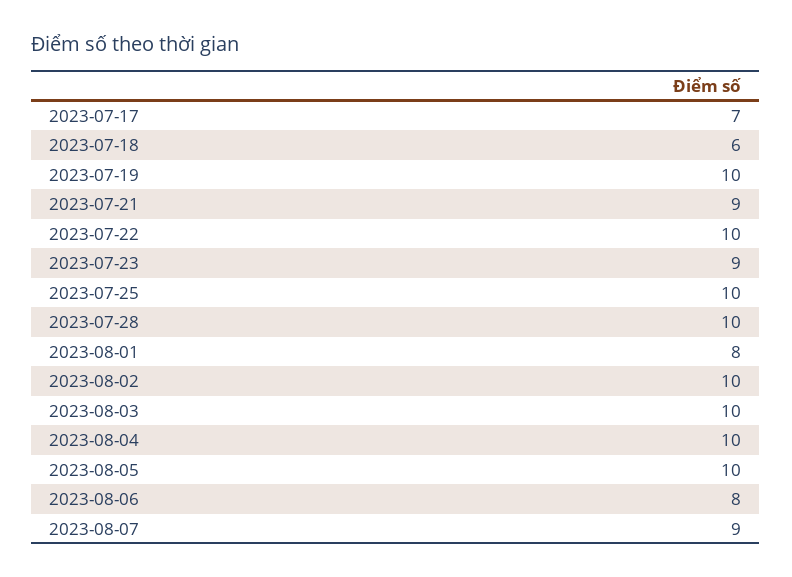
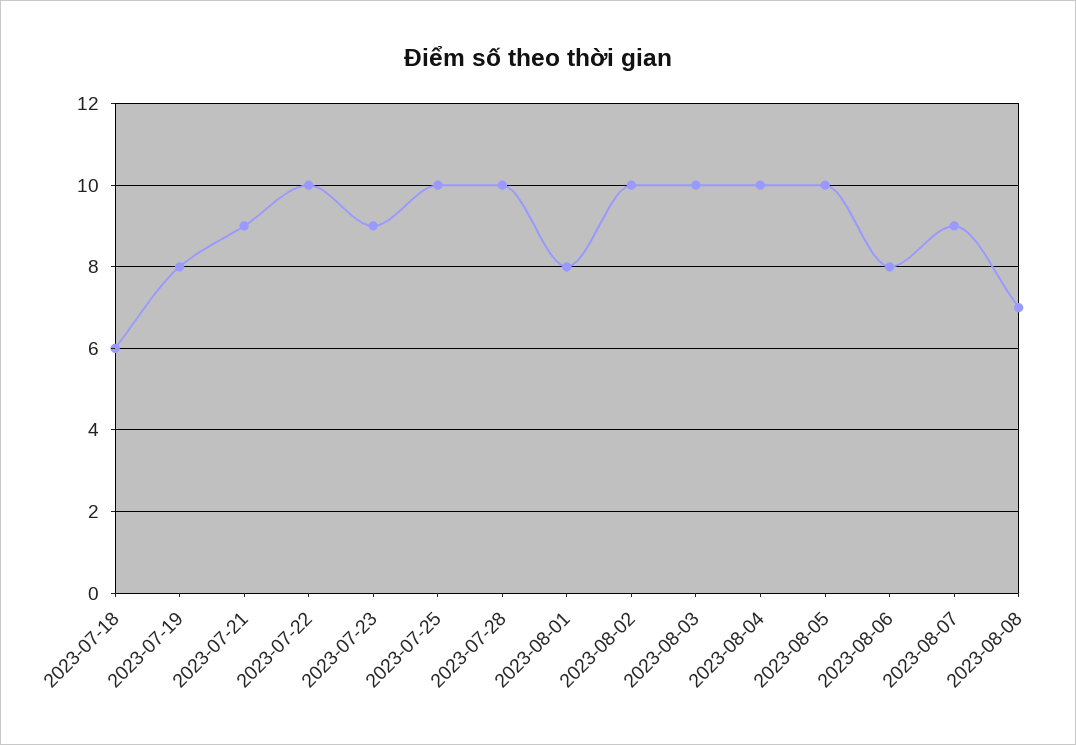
2023-07-17: 7 -> none
2023-07-19: 10 -> 8
2023-08-08: none -> 7

